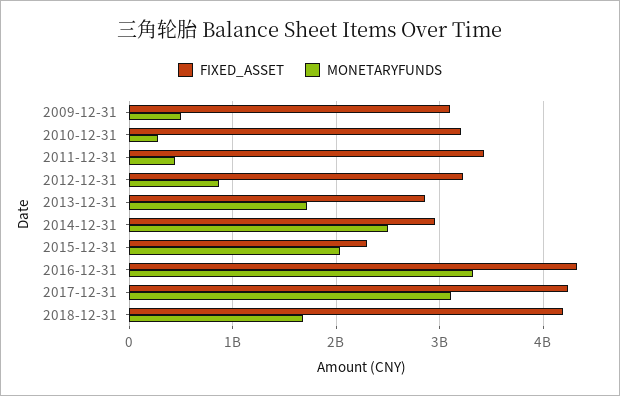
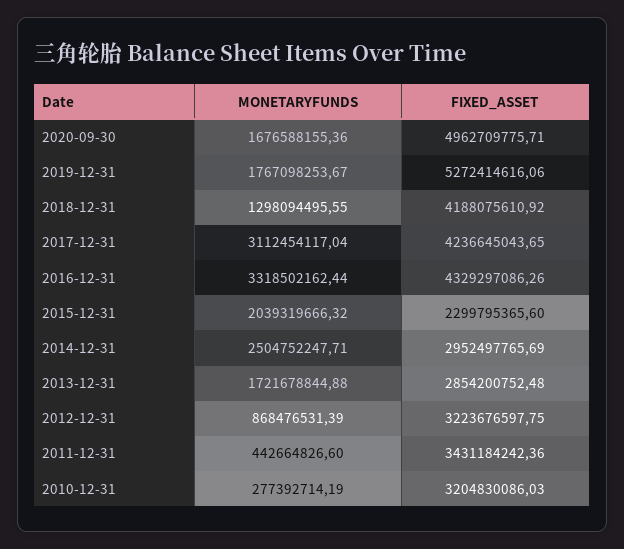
FIXED_ASSET, 2009-12-31: 3100000000 -> none
MONETARYFUNDS, 2009-12-31: 500000000 -> none
MONETARYFUNDS, 2018-12-31: 1700000000 -> 1298094495.55
MONETARYFUNDS, 2020-09-30: none -> 1676588155.36
FIXED_ASSET, 2020-09-30: none -> 4962709775.71
MONETARYFUNDS, 2019-12-31: none -> 1767098253.67
FIXED_ASSET, 2019-12-31: none -> 5272414616.06

